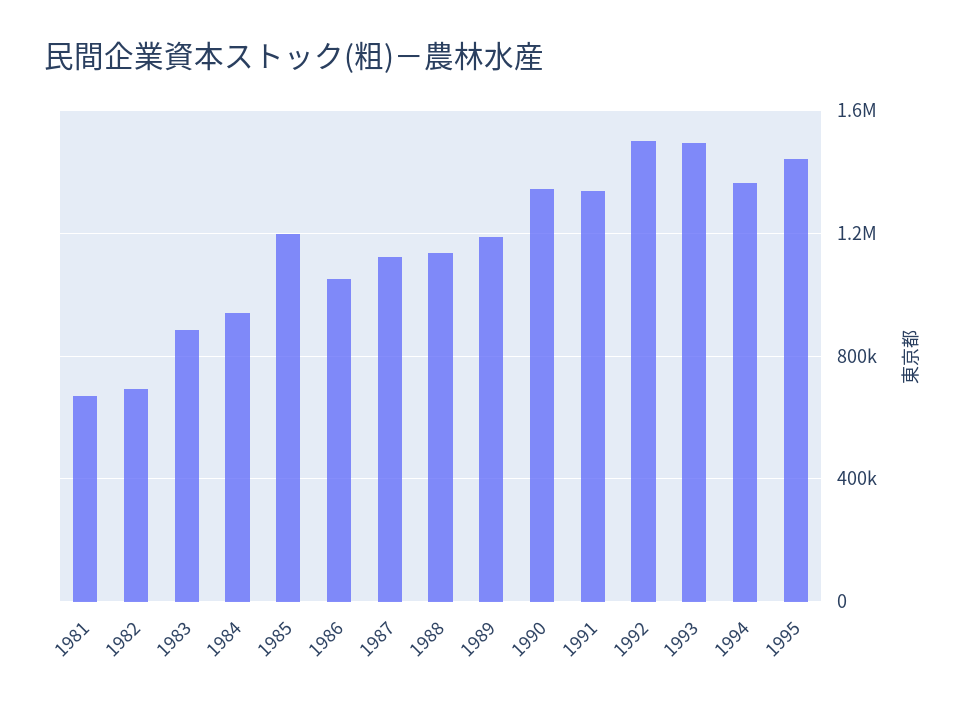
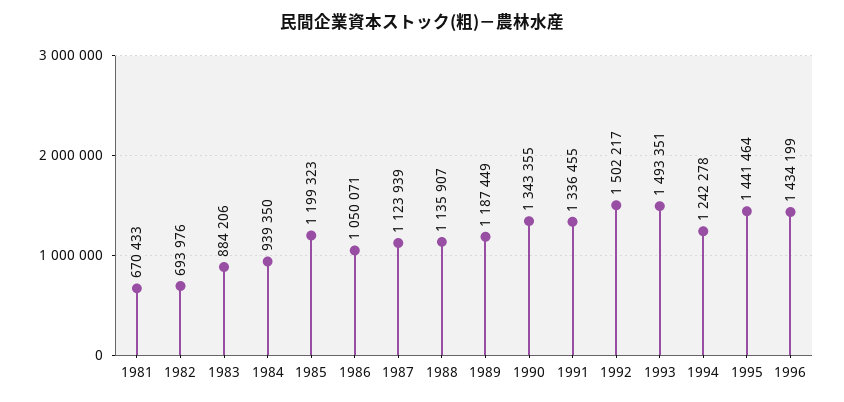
1994: 1350000 -> 1242278
1996: none -> 1434199

